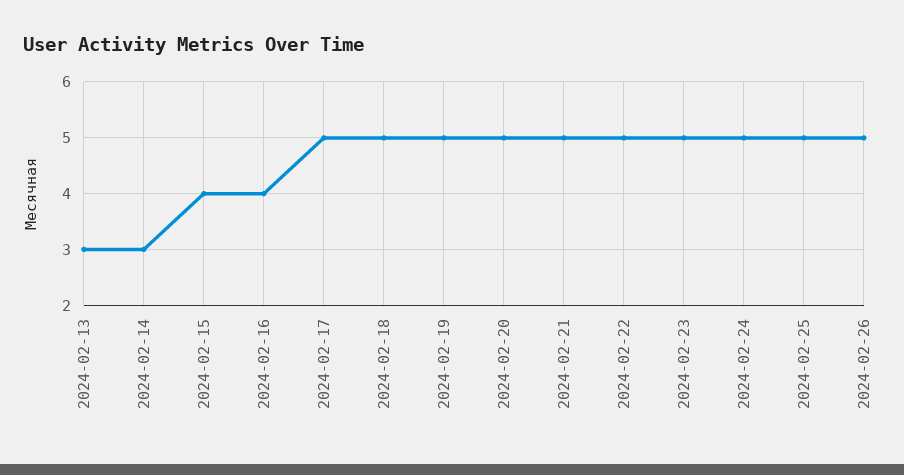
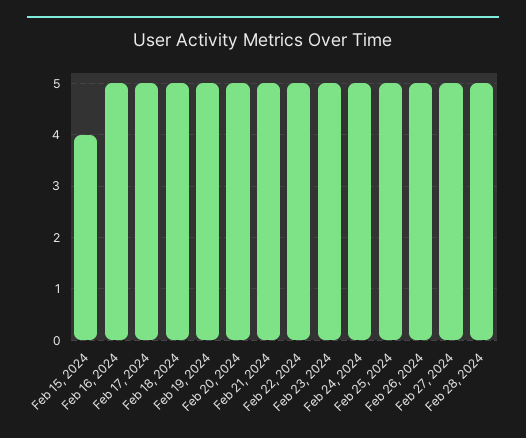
2024-02-13: 3 -> none
2024-02-14: 3 -> none
2024-02-16: 4 -> 5
Feb 27, 2024: none -> 5
Feb 28, 2024: none -> 5

